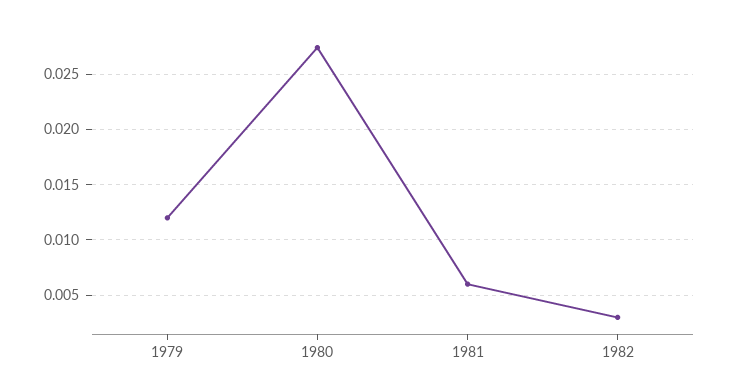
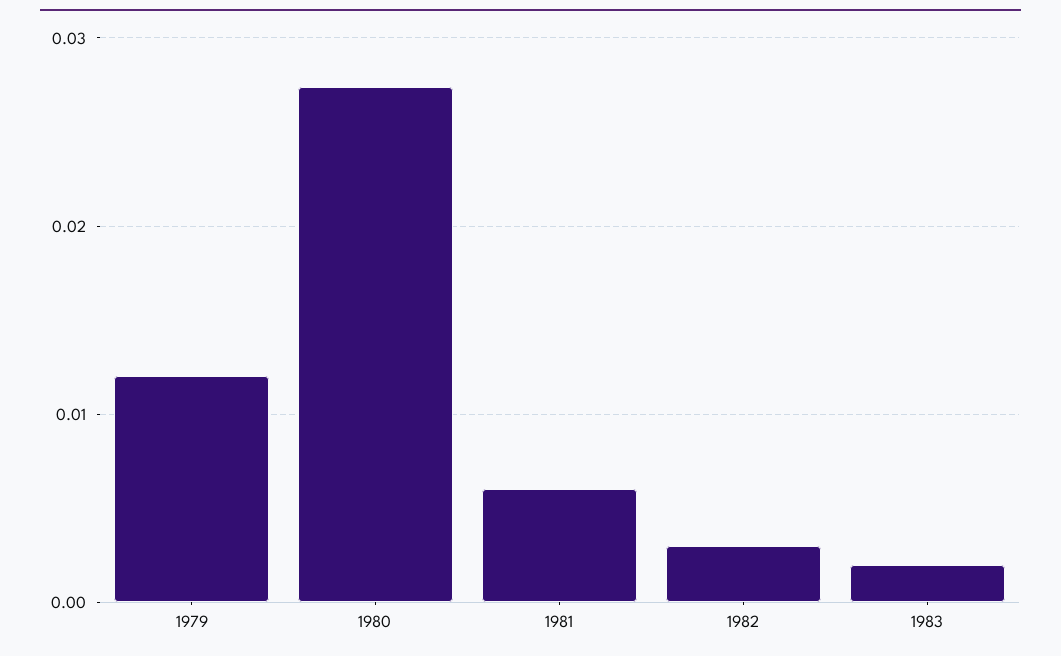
1983: none -> 0.002

